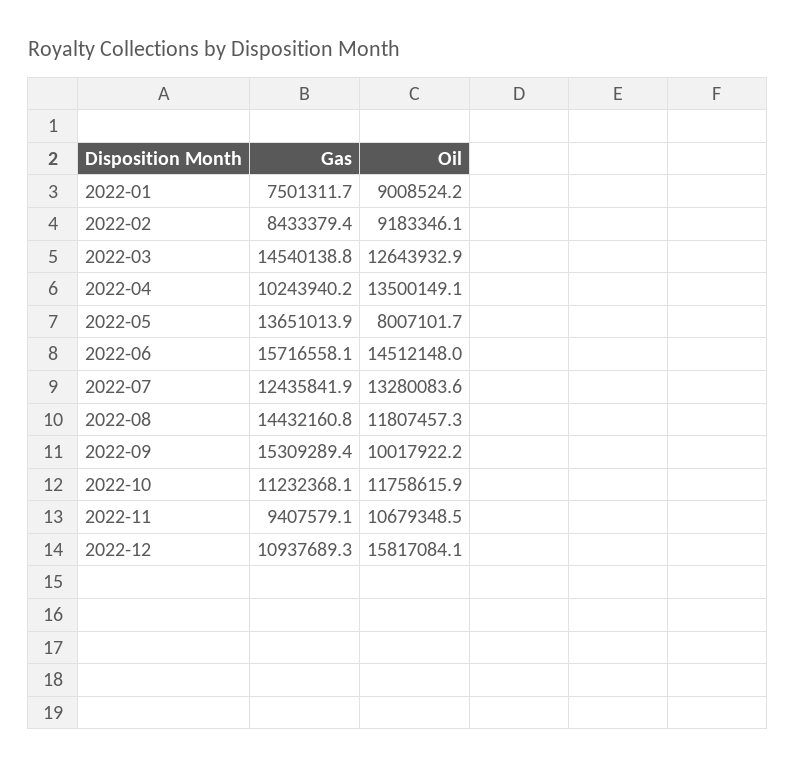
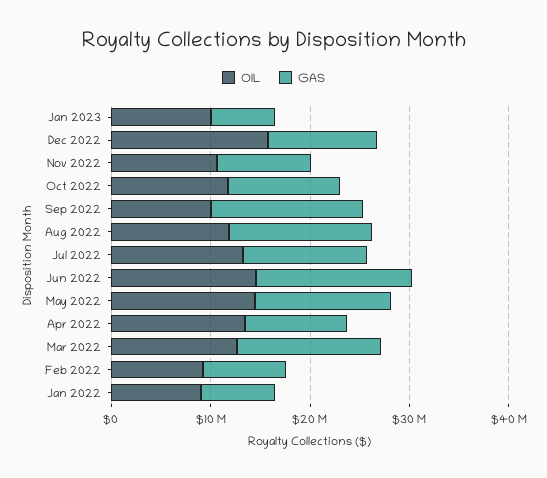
Oil, 2022-05: 8007101.7 -> 14000000
Oil, Jan 2023: none -> 10000000
Gas, Jan 2023: none -> 6000000

